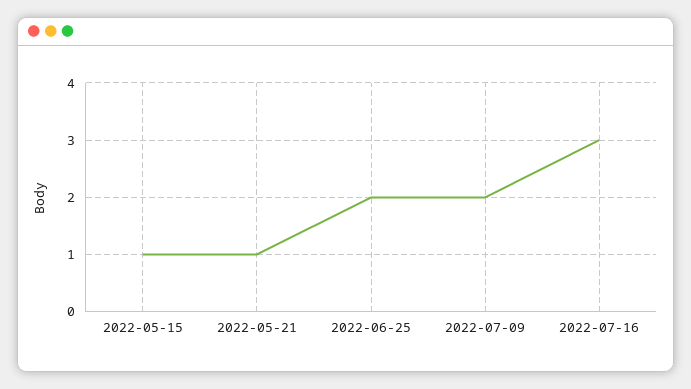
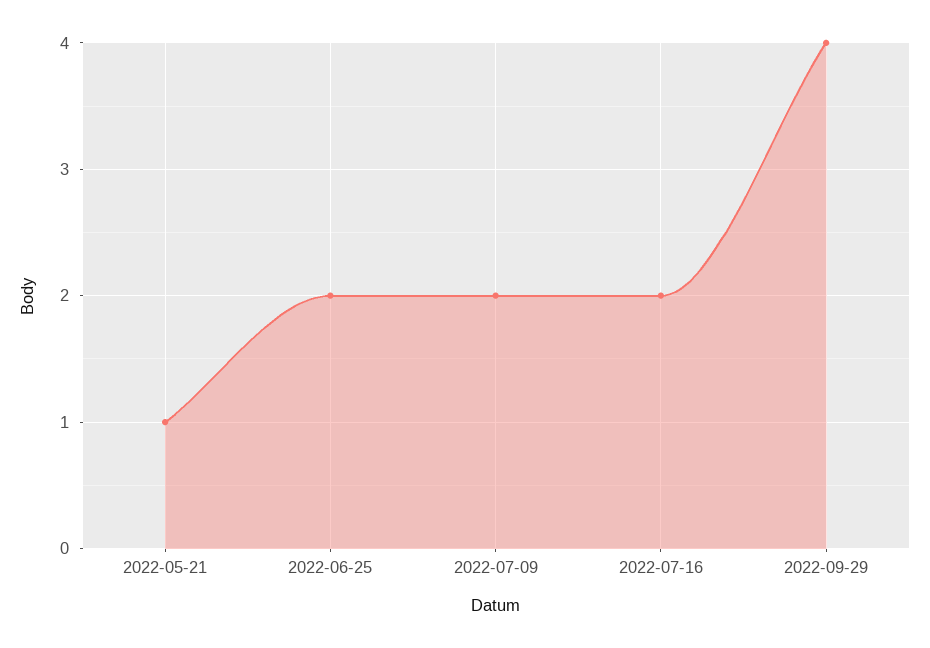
2022-05-15: 1 -> none
2022-07-16: 3 -> 2
2022-09-29: none -> 4

